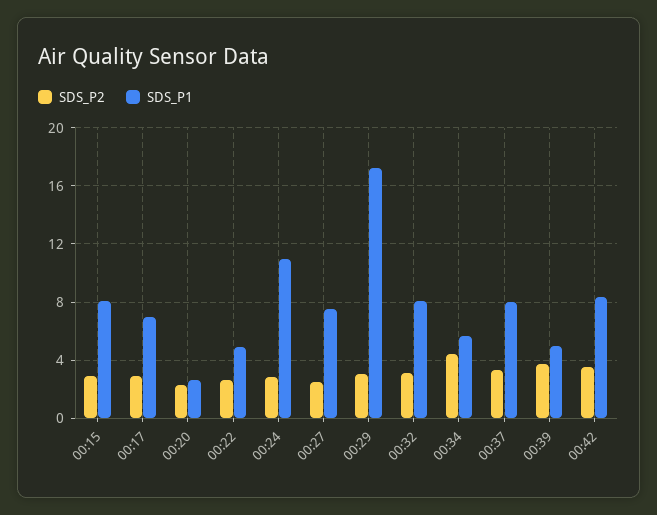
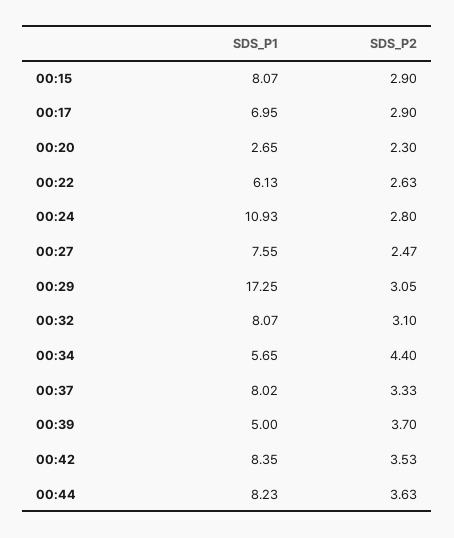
SDS_P1, 00:22: 5 -> 6.13
SDS_P1, 00:44: none -> 8.23
SDS_P2, 00:44: none -> 3.63

